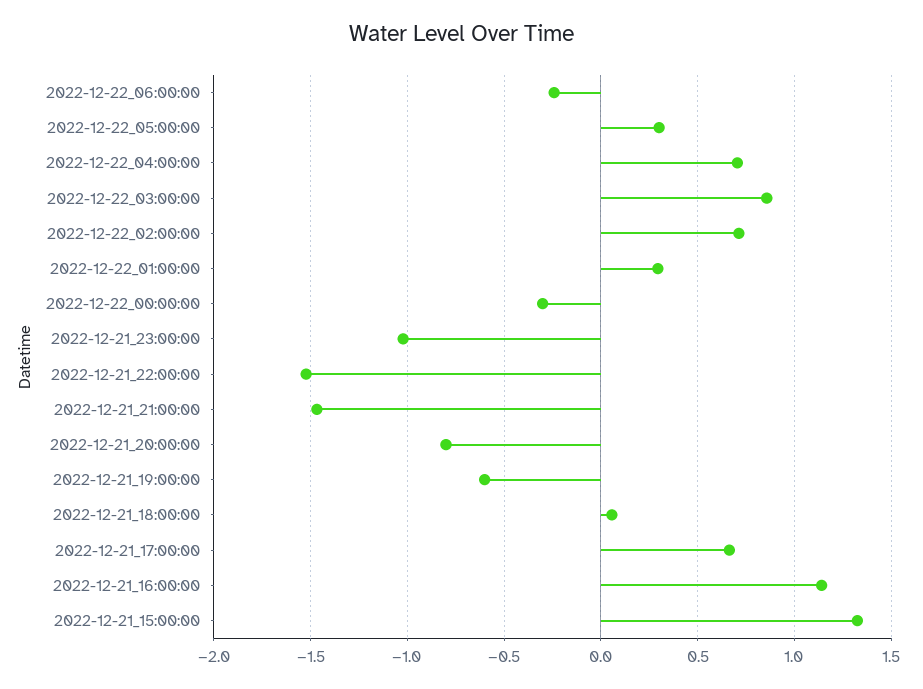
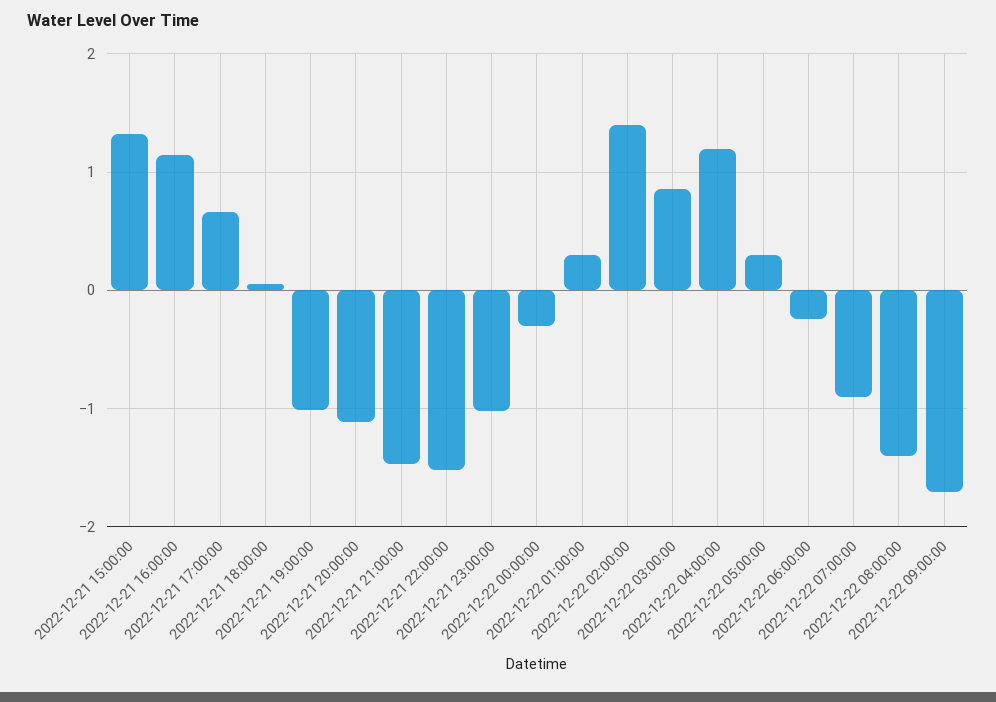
2022-12-22_04:00:00: 0.7 -> 1.2
2022-12-22_02:00:00: 0.7 -> 1.4
2022-12-21_20:00:00: -0.8 -> -1.1
2022-12-21_19:00:00: -0.6 -> -1
2022-12-22 07:00:00: none -> -0.9
2022-12-22 08:00:00: none -> -1.4
2022-12-22 09:00:00: none -> -1.7

